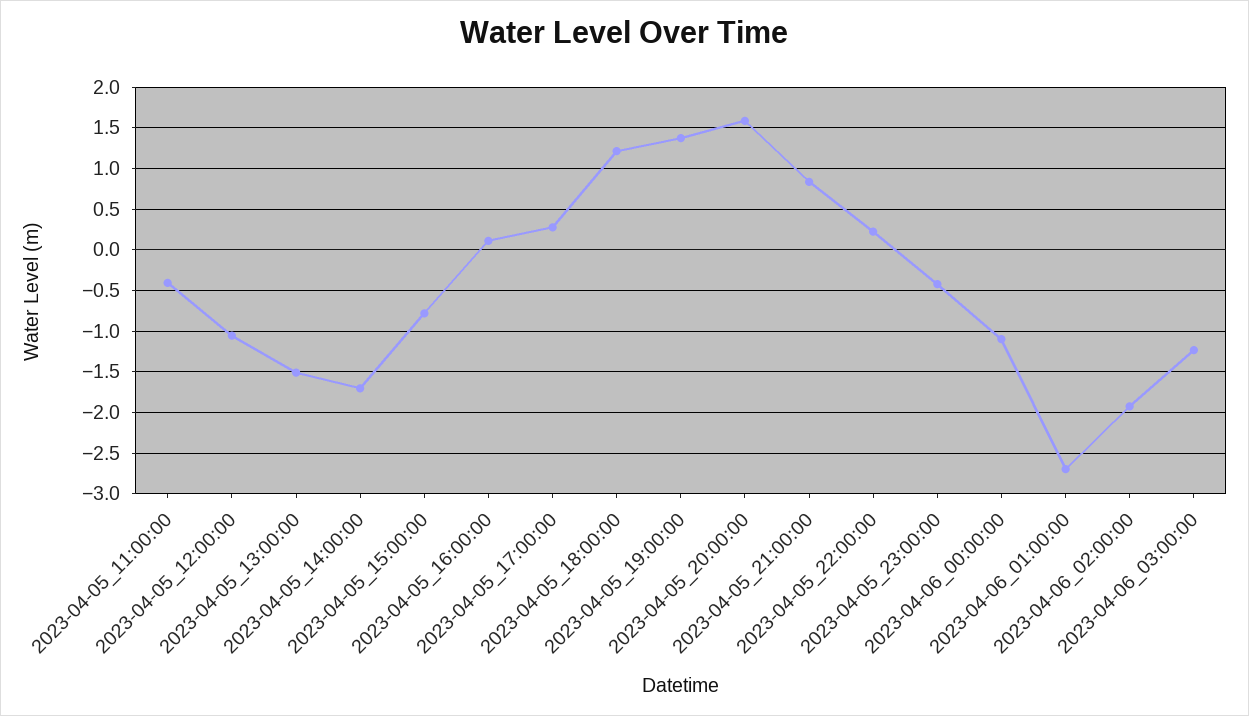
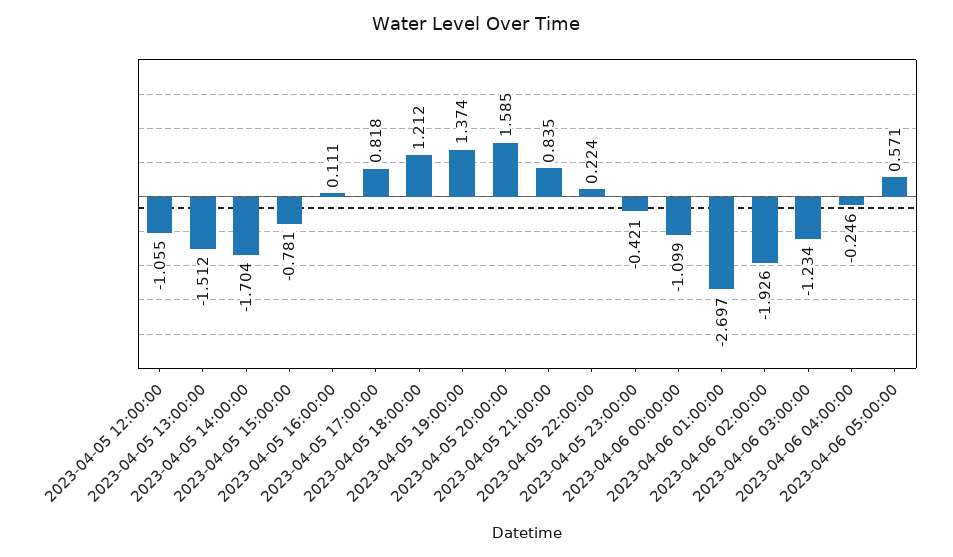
2023-04-05_11:00:00: -0.4 -> none
2023-04-05_17:00:00: 0.3 -> 0.818
2023-04-06 04:00:00: none -> -0.246
2023-04-06 05:00:00: none -> 0.571

